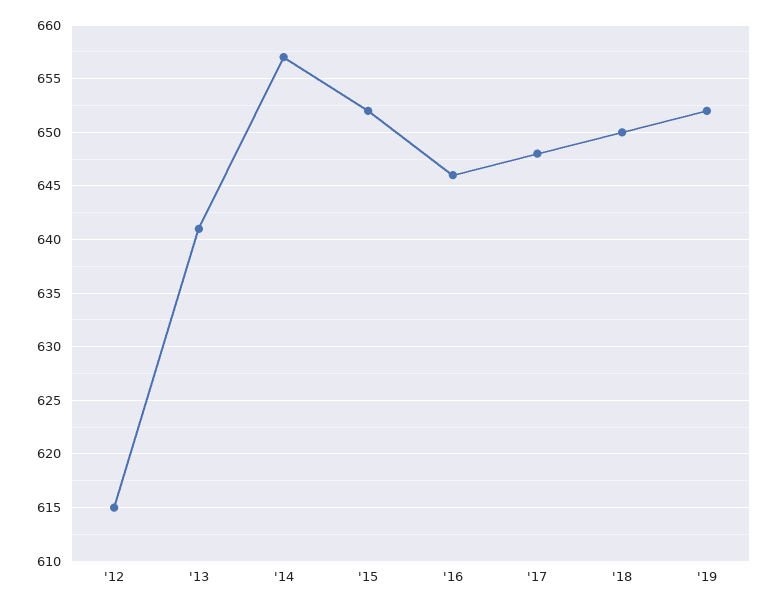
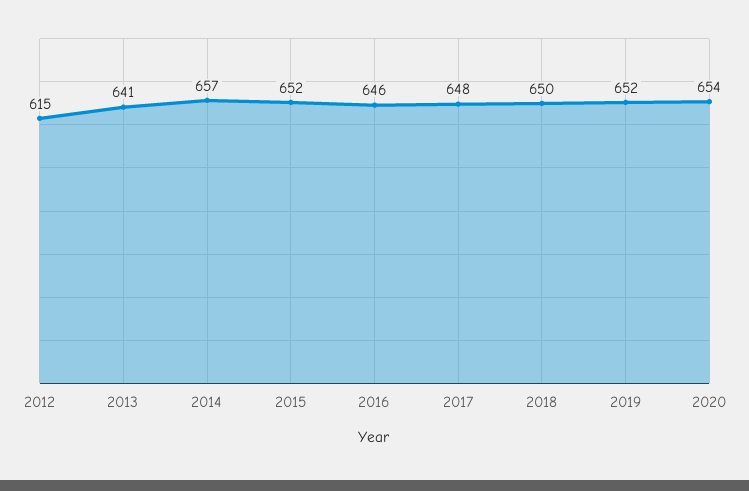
2020: none -> 654

